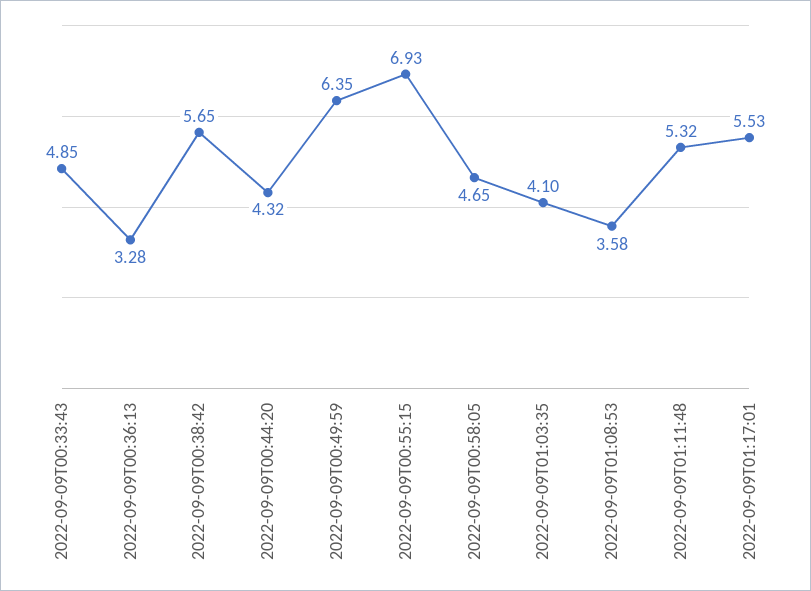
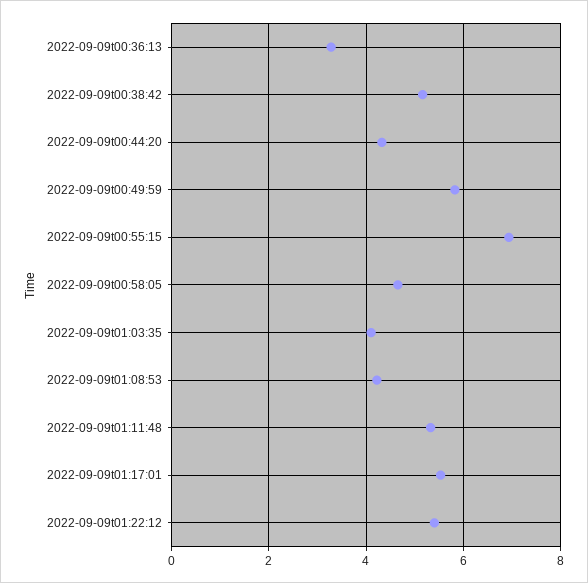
2022-09-09T00:33:43: 4.85 -> none
2022-09-09T00:38:42: 5.65 -> 5.2
2022-09-09T00:49:59: 6.35 -> 5.8
2022-09-09T01:08:53: 3.58 -> 4.2
2022-09-09t01:22:12: none -> 5.4

